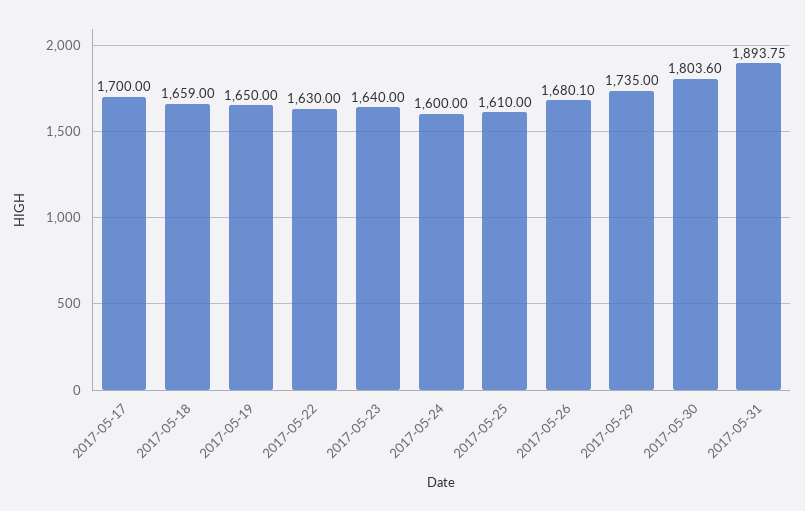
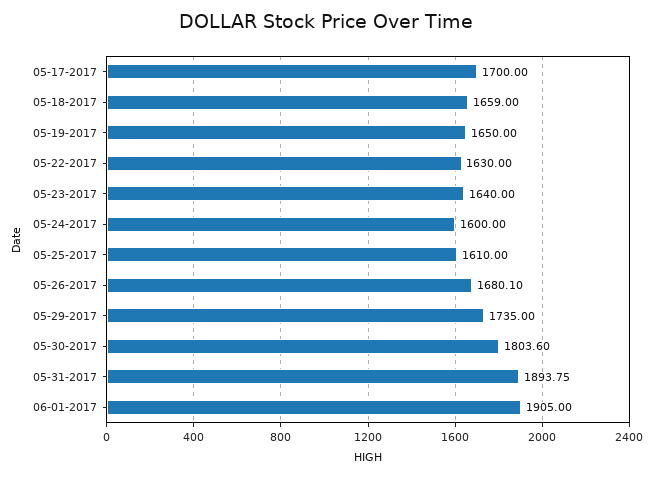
06-01-2017: none -> 1905

